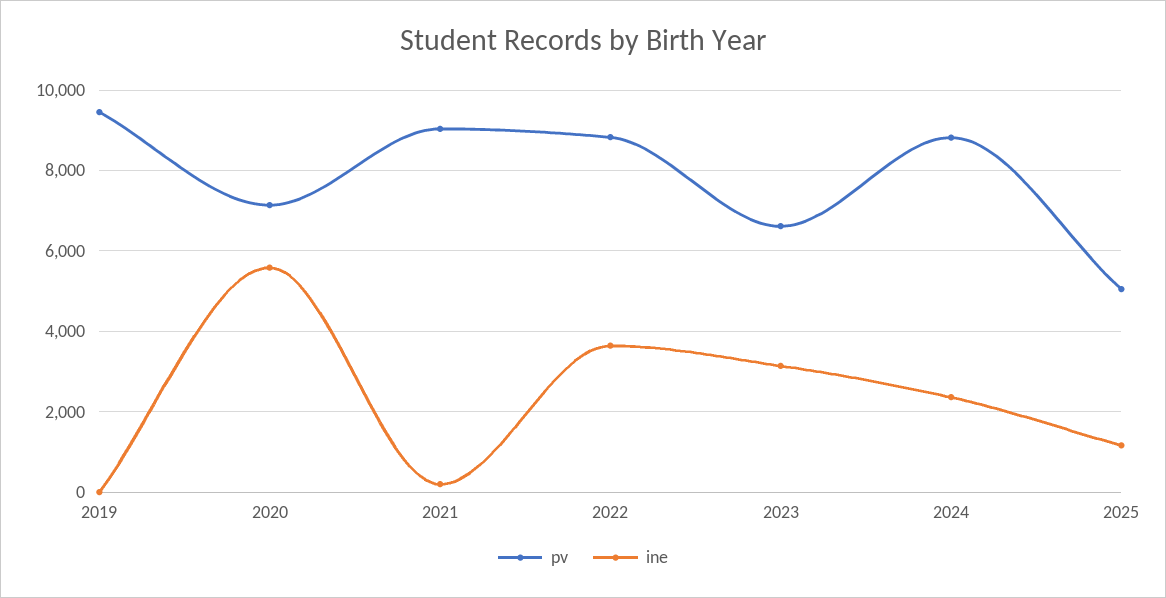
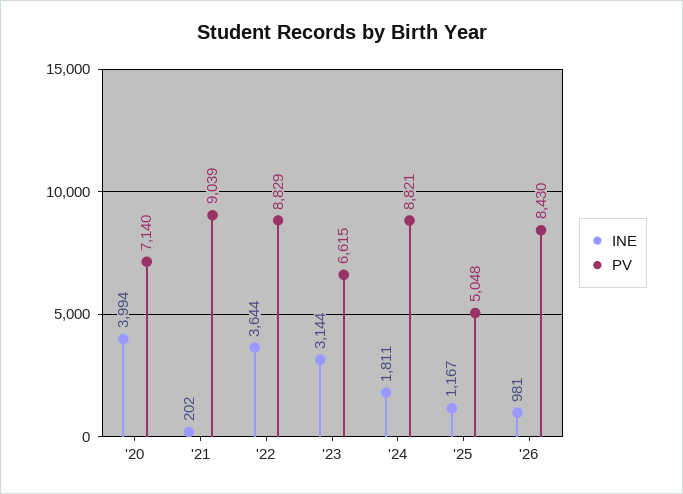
pv, 2019: 9400 -> none
ine, 2019: 0 -> none
ine, 2020: 5600 -> 3994
ine, 2024: 2400 -> 1811
ine, '26: none -> 981
pv, '26: none -> 8430

